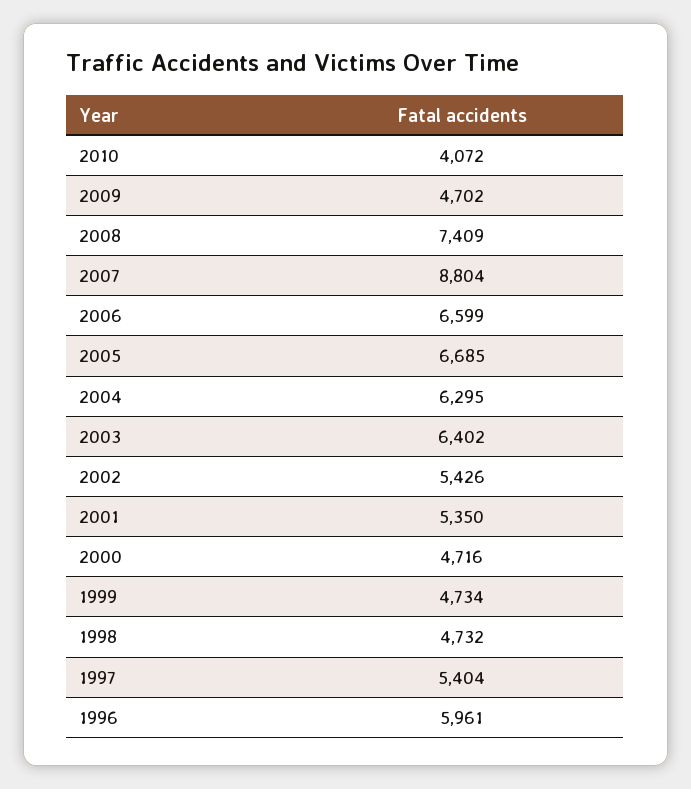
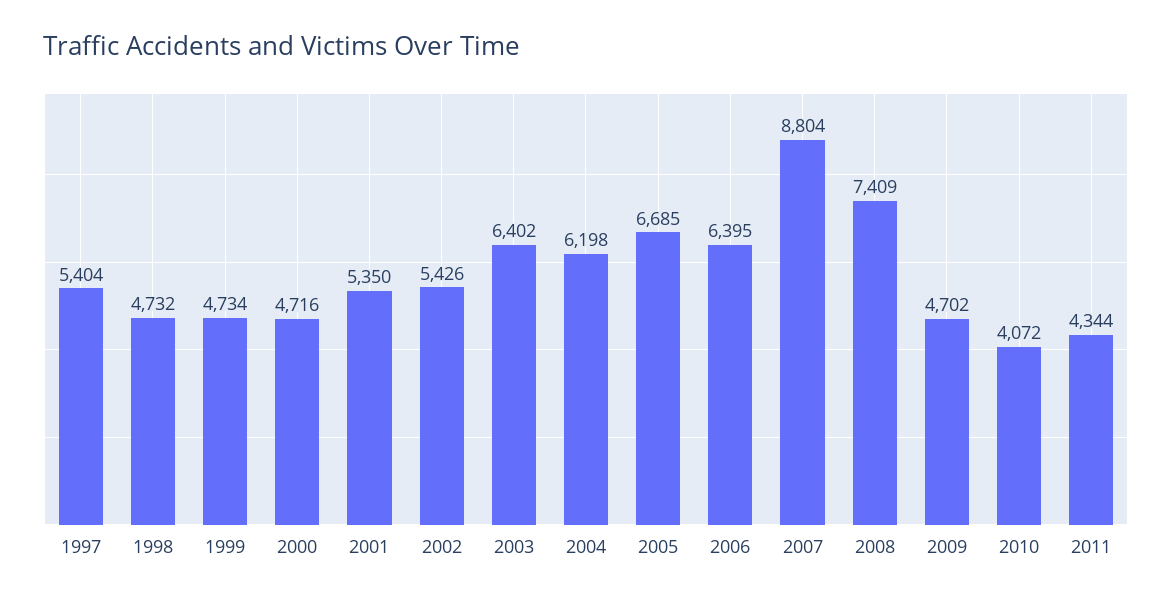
2006: 6599 -> 6395
2004: 6295 -> 6198
1996: 5961 -> none
2011: none -> 4344

